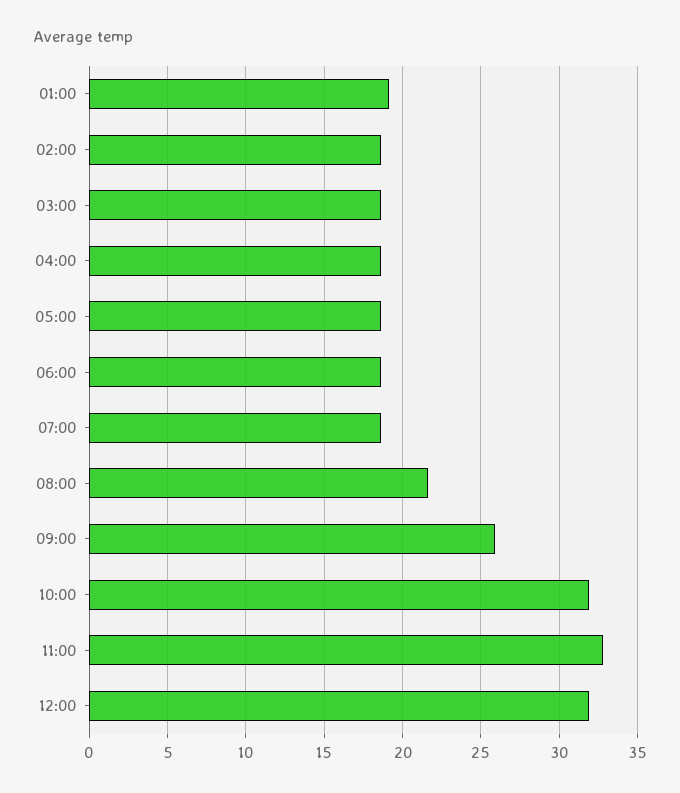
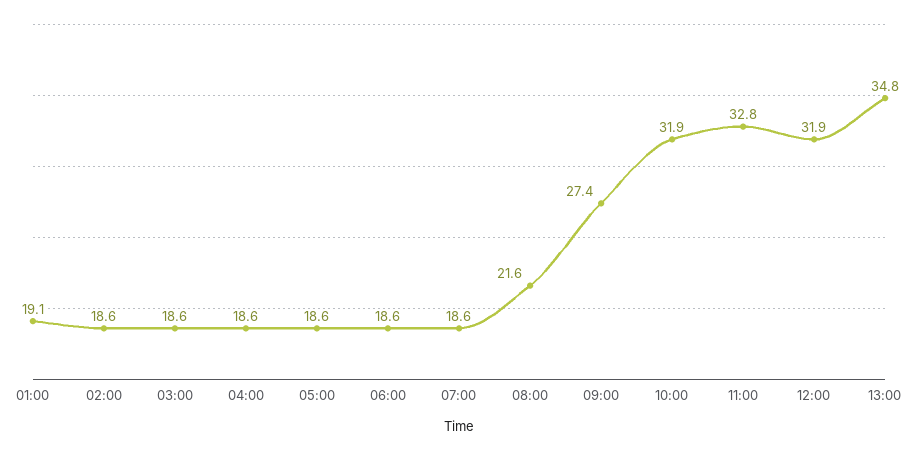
09:00: 26 -> 27.4
13:00: none -> 34.8

